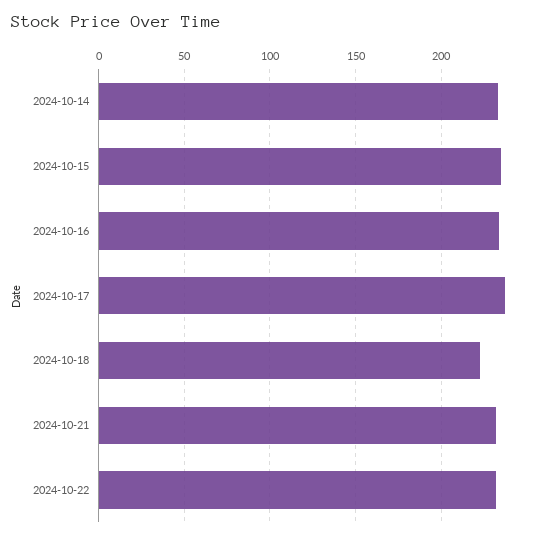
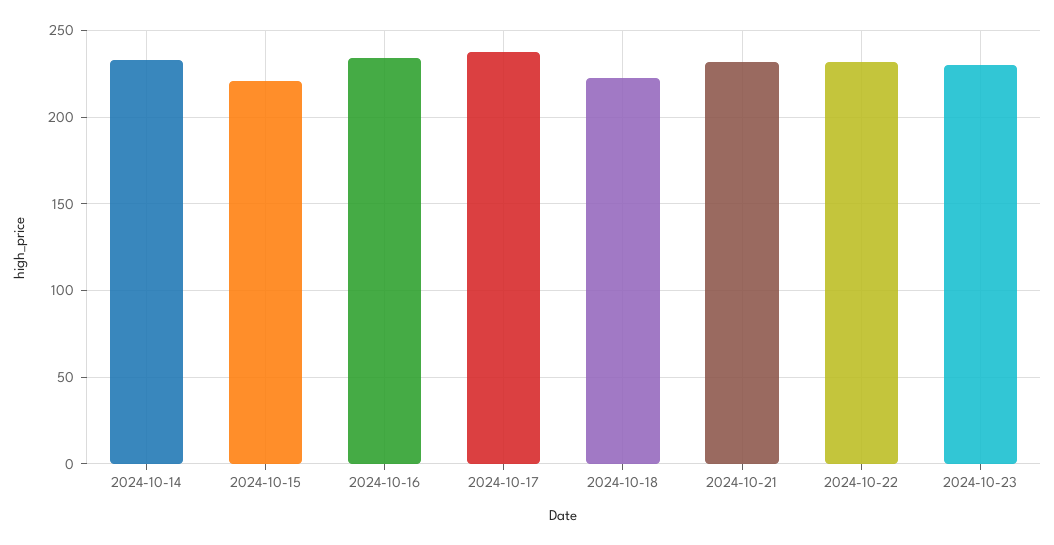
2024-10-15: 235 -> 220
2024-10-23: none -> 230

